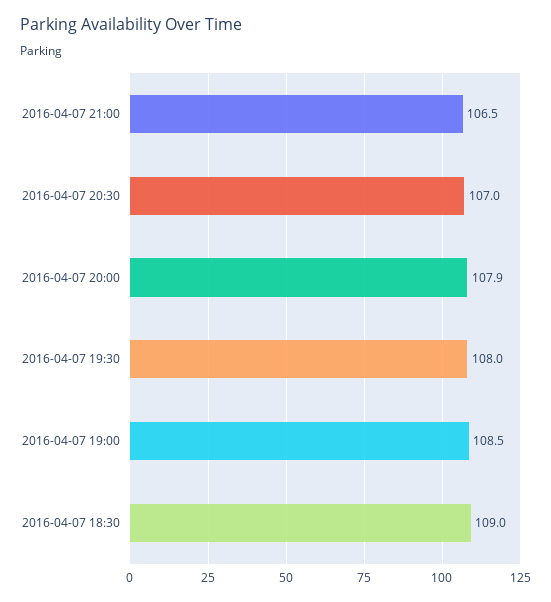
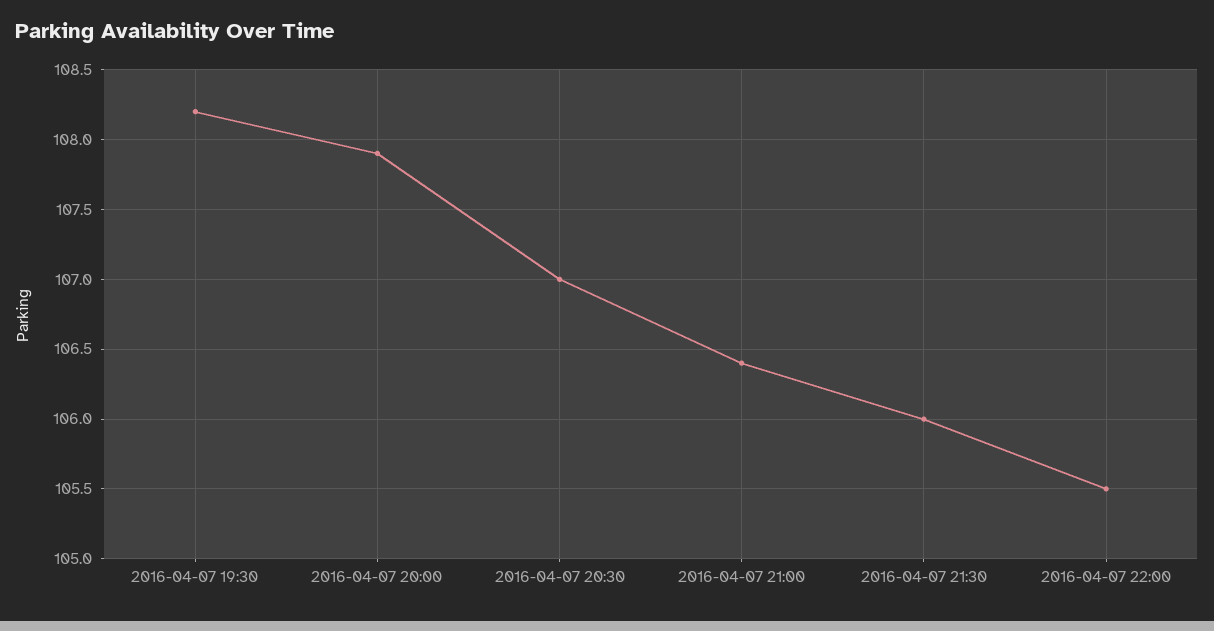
2016-04-07 21:00: 106.5 -> 106.4
2016-04-07 19:30: 108 -> 108.2
2016-04-07 19:00: 108.5 -> none
2016-04-07 18:30: 109 -> none
2016-04-07 21:30: none -> 106
2016-04-07 22:00: none -> 105.5

